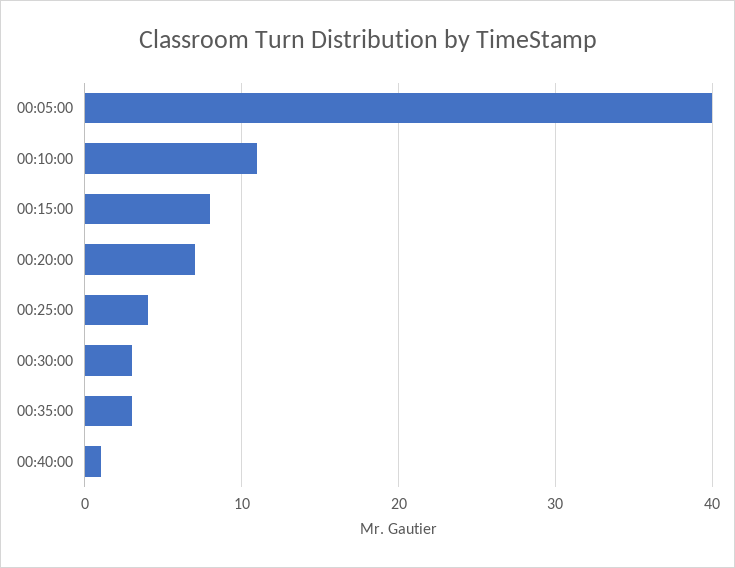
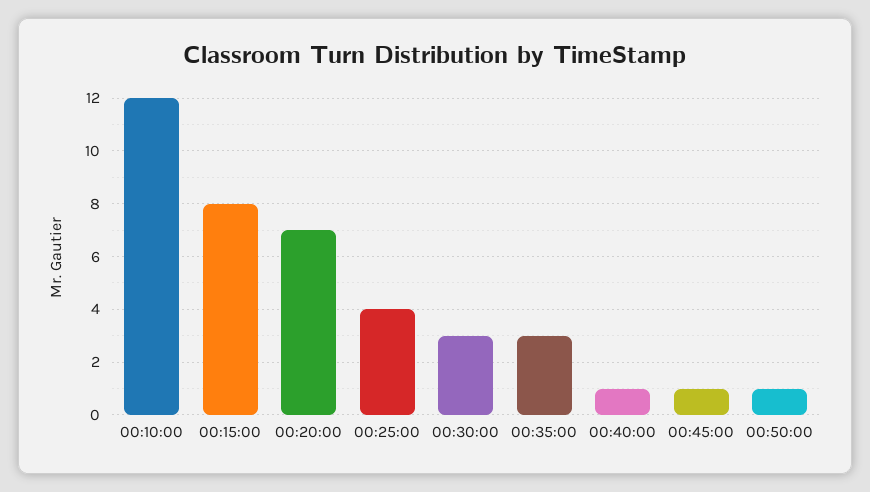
00:05:00: 40 -> none
00:10:00: 11 -> 12
00:45:00: none -> 1
00:50:00: none -> 1

